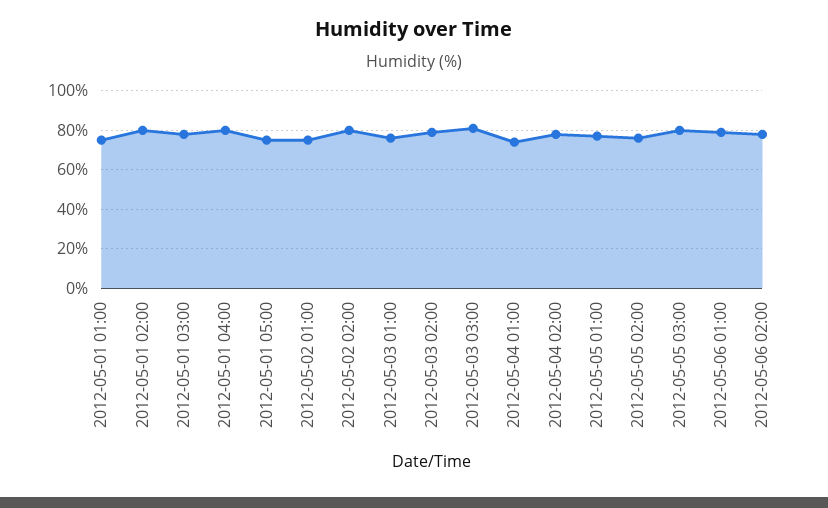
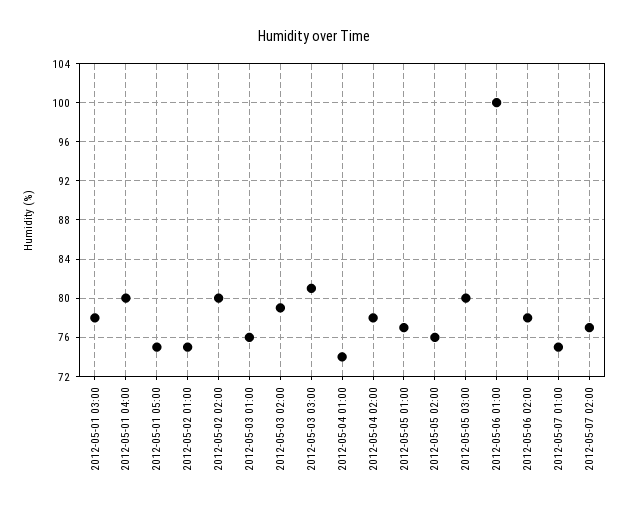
2012-05-01 01:00: 75 -> none
2012-05-01 02:00: 80 -> none
2012-05-06 01:00: 80 -> 100
2012-05-07 01:00: none -> 75
2012-05-07 02:00: none -> 77

